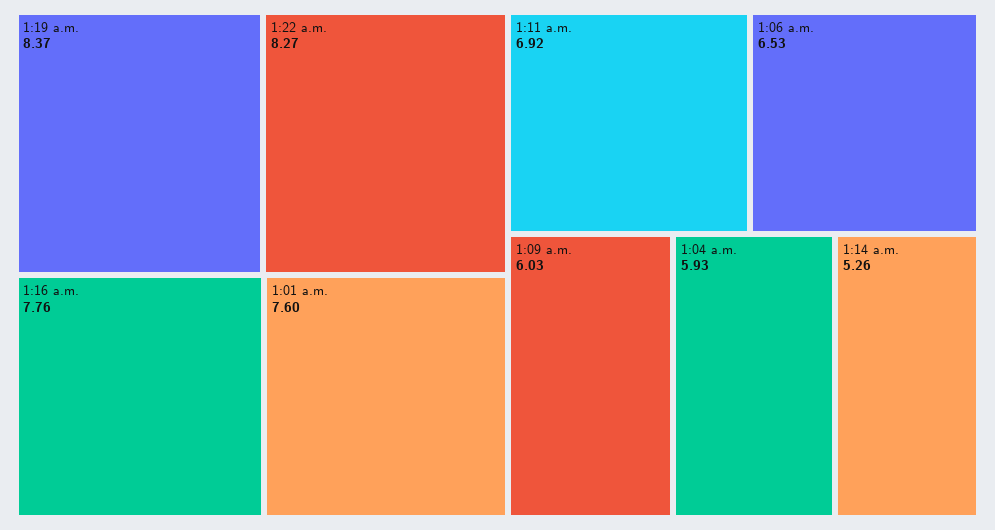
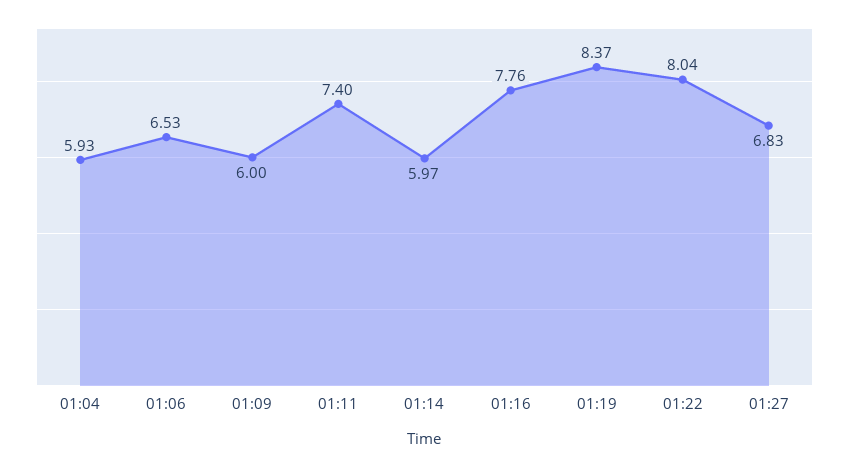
1:22 a.m.: 8.27 -> 8.04
1:01 a.m.: 7.6 -> none
1:11 a.m.: 6.92 -> 7.4
1:09 a.m.: 6.03 -> 6
1:14 a.m.: 5.26 -> 5.97
01:27: none -> 6.83

